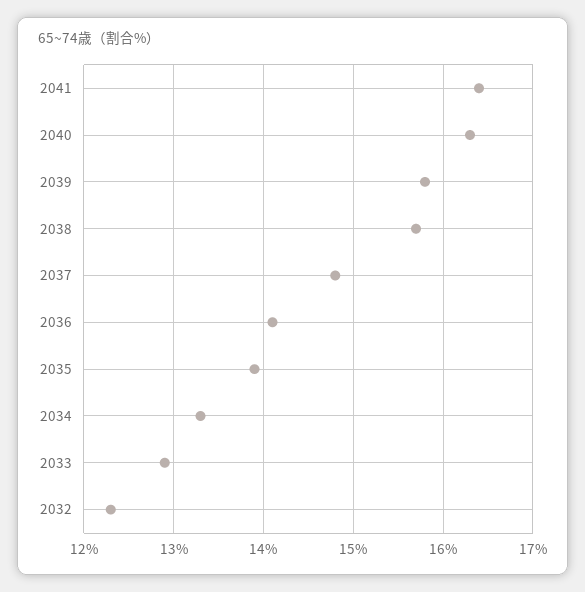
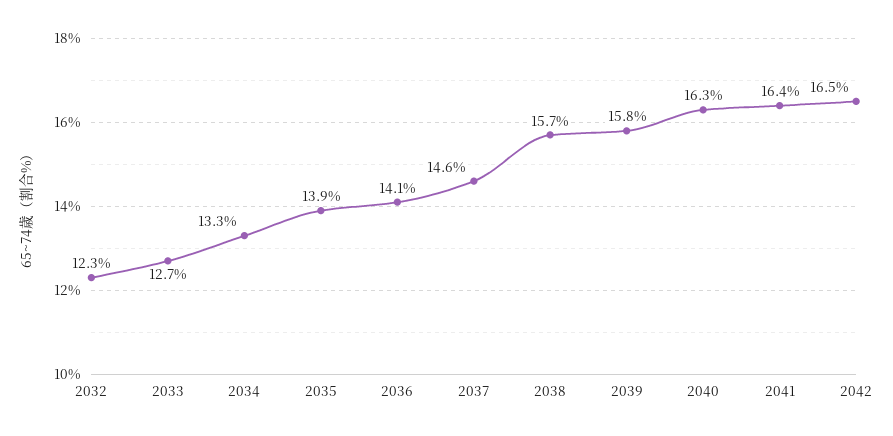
2037: 14.8 -> 14.6
2033: 12.9 -> 12.7
2042: none -> 16.5

